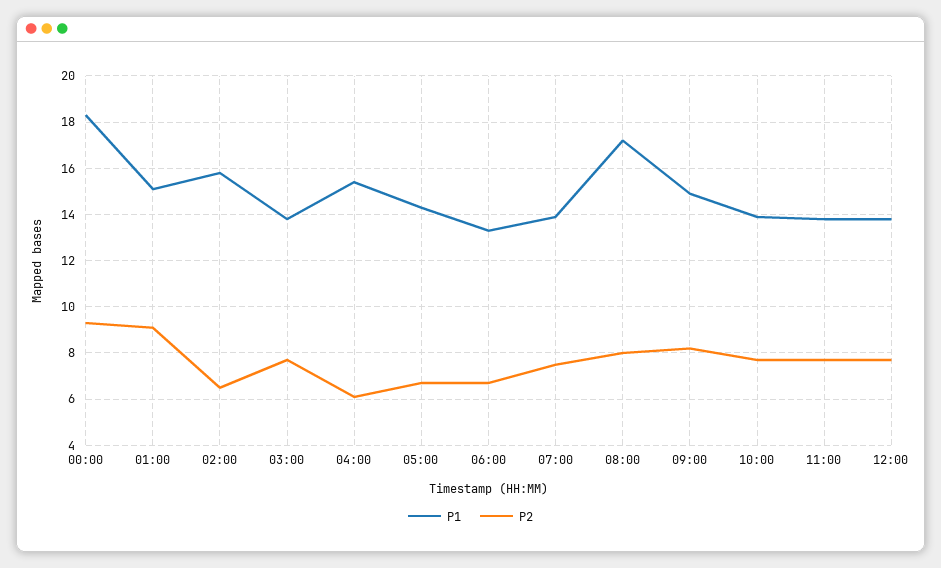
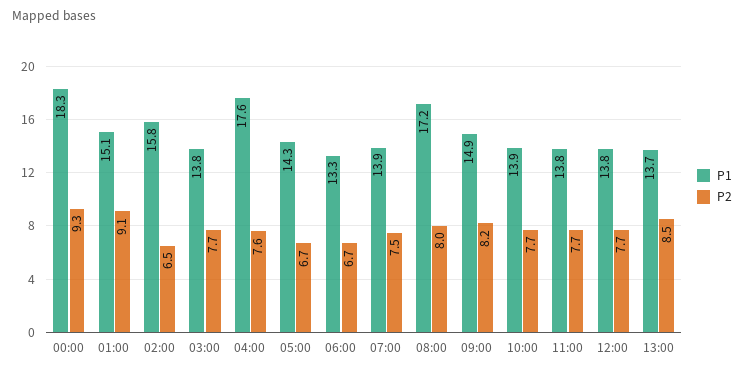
P1, 04:00: 15.5 -> 17.6
P2, 04:00: 6 -> 7.6
P1, 13:00: none -> 13.7
P2, 13:00: none -> 8.5

